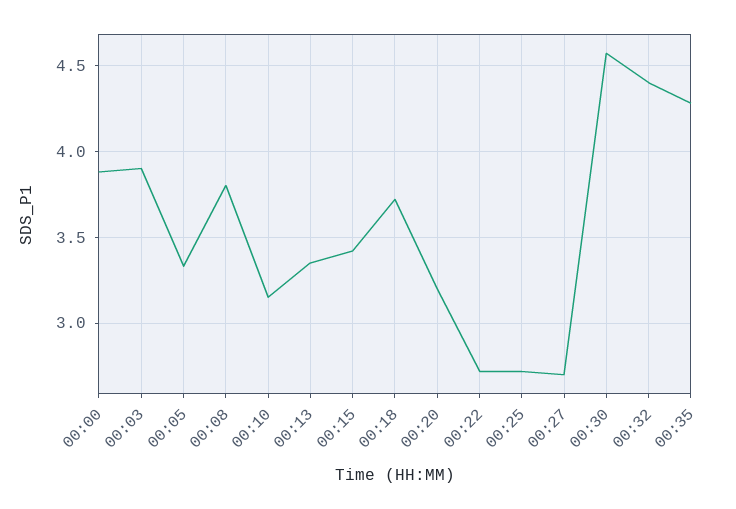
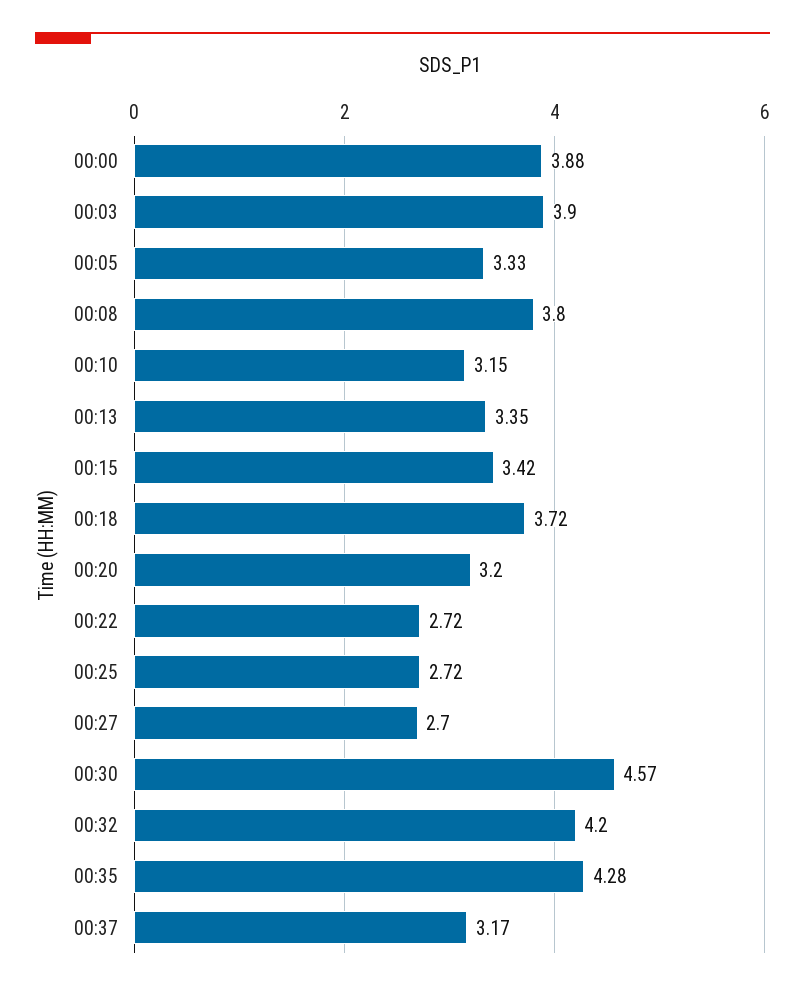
00:32: 4.4 -> 4.2
00:37: none -> 3.17

